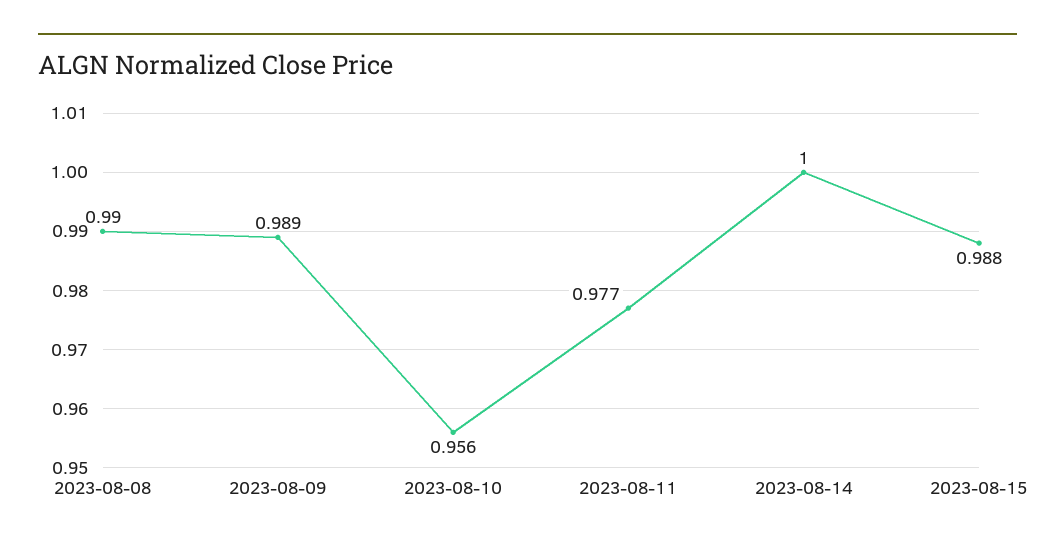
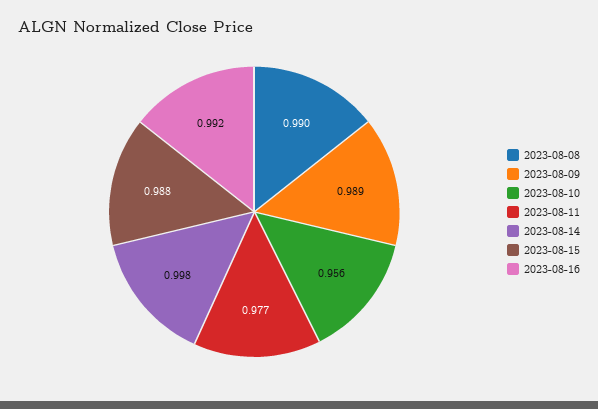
2023-08-14: 1 -> 0.998
2023-08-16: none -> 0.992

